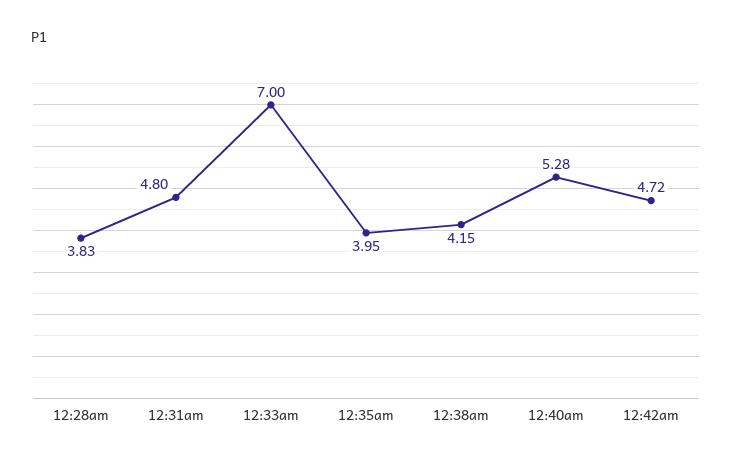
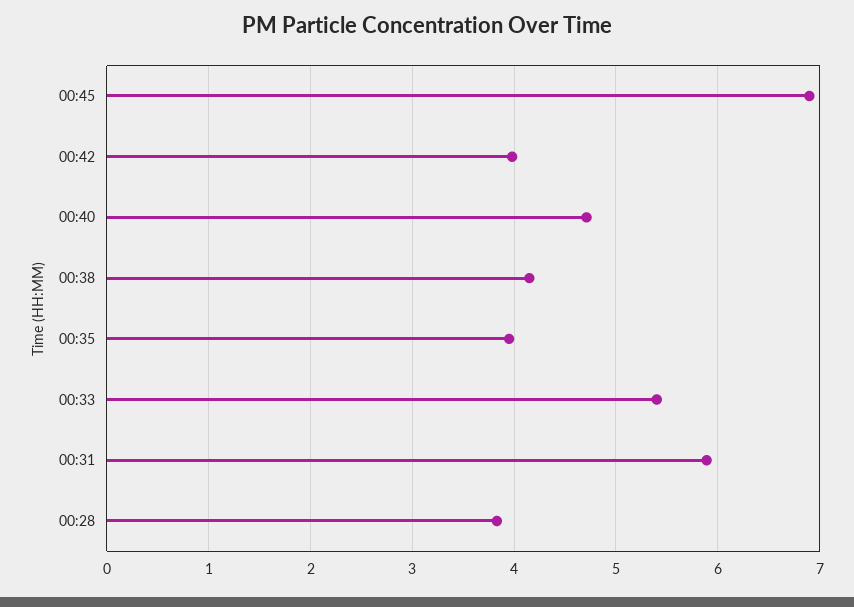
12:31am: 4.8 -> 5.9
12:33am: 7 -> 5.4
12:40am: 5.28 -> 4.7
12:42am: 4.72 -> 4
00:45: none -> 6.9

